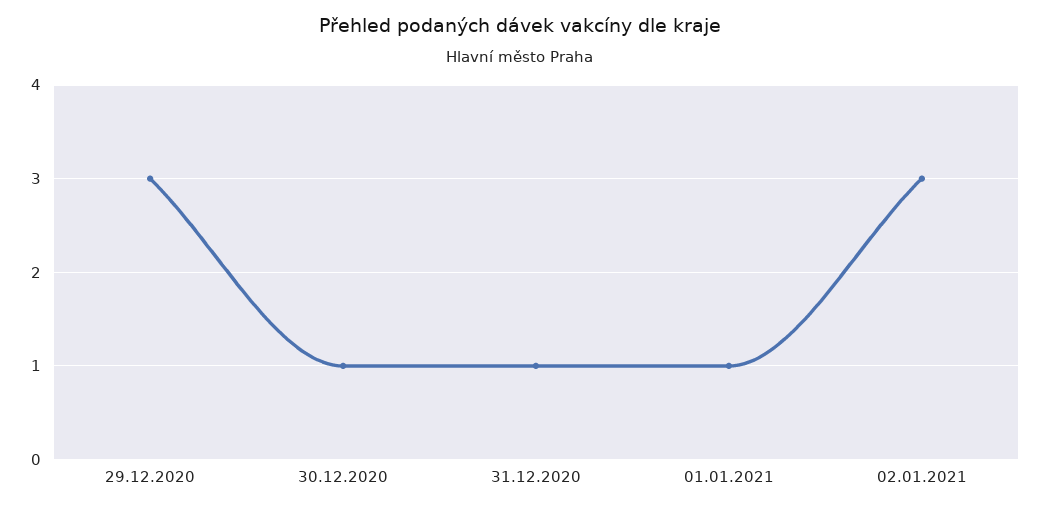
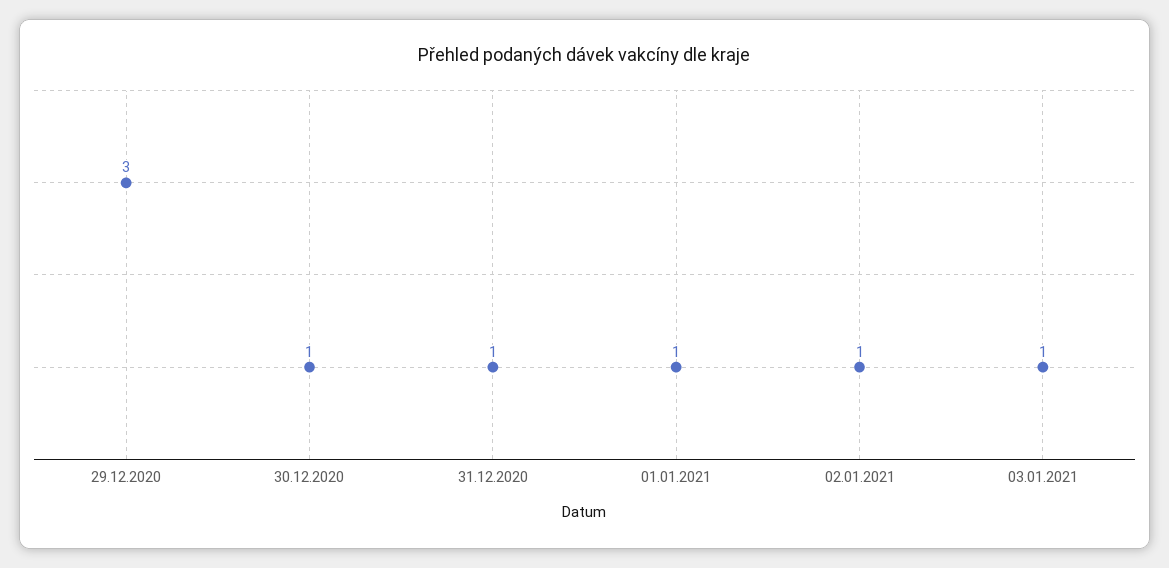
02.01.2021: 3 -> 1
03.01.2021: none -> 1

